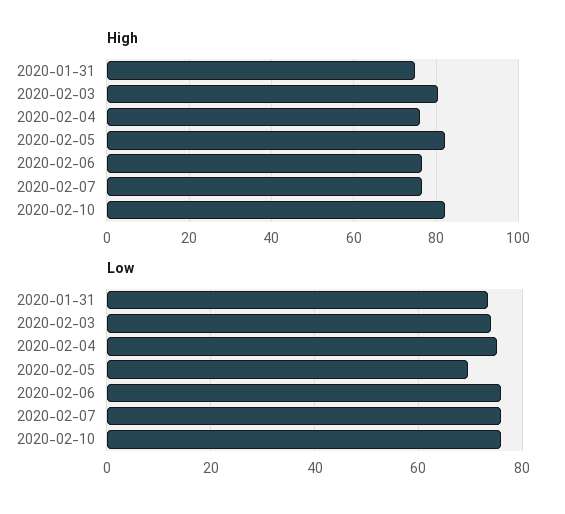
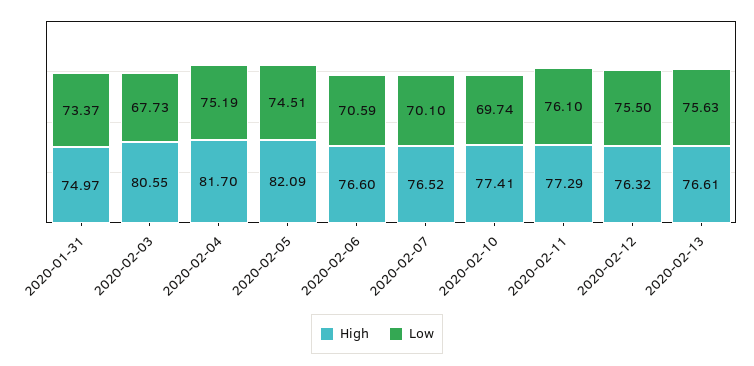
High, 2020-02-04: 76 -> 81.7
High, 2020-02-10: 82 -> 77.41
Low, 2020-02-03: 74 -> 67.73
Low, 2020-02-05: 70 -> 74.51
Low, 2020-02-06: 76 -> 70.59
Low, 2020-02-07: 76 -> 70.1
Low, 2020-02-10: 76 -> 69.74
High, 2020-02-11: none -> 77.29
Low, 2020-02-11: none -> 76.1
High, 2020-02-12: none -> 76.32
Low, 2020-02-12: none -> 75.5
High, 2020-02-13: none -> 76.61
Low, 2020-02-13: none -> 75.63

